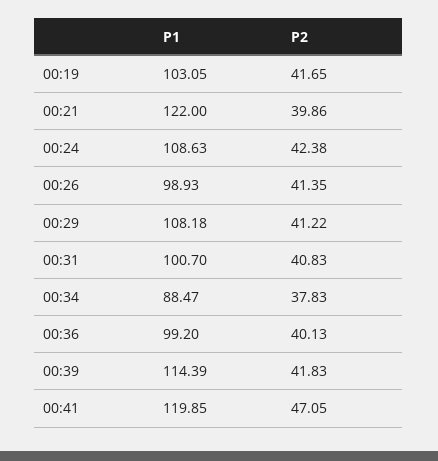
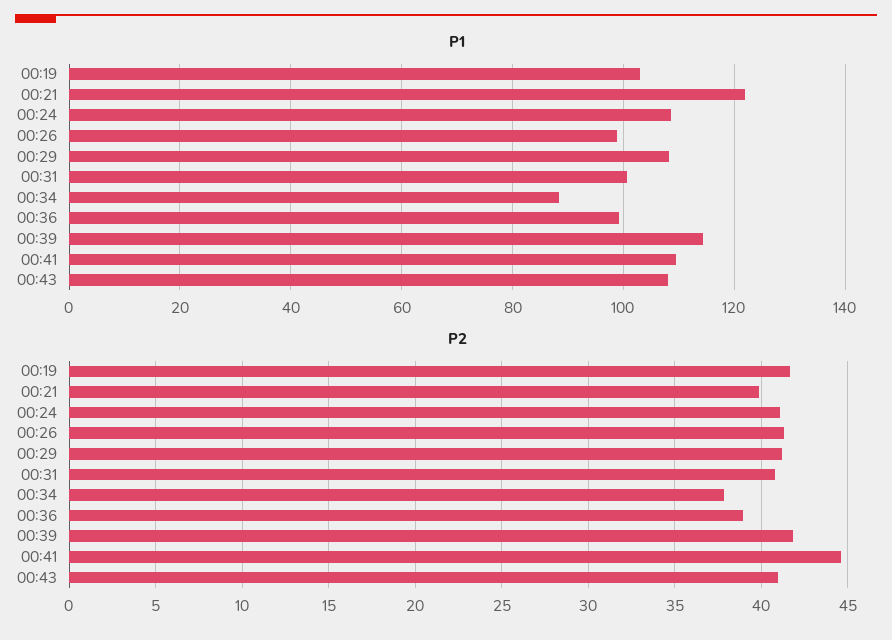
P2, 00:24: 42.38 -> 41
P2, 00:36: 40.13 -> 39
P1, 00:41: 119.85 -> 110
P2, 00:41: 47.05 -> 44.5
P1, 00:43: none -> 108
P2, 00:43: none -> 41

